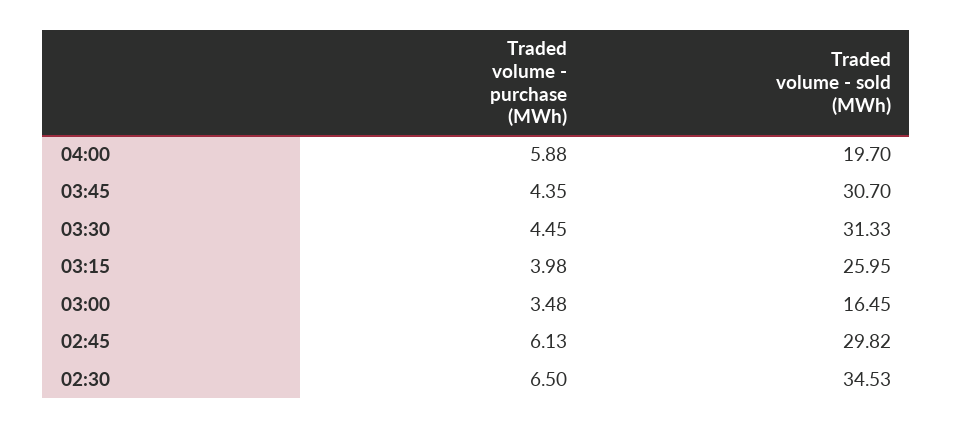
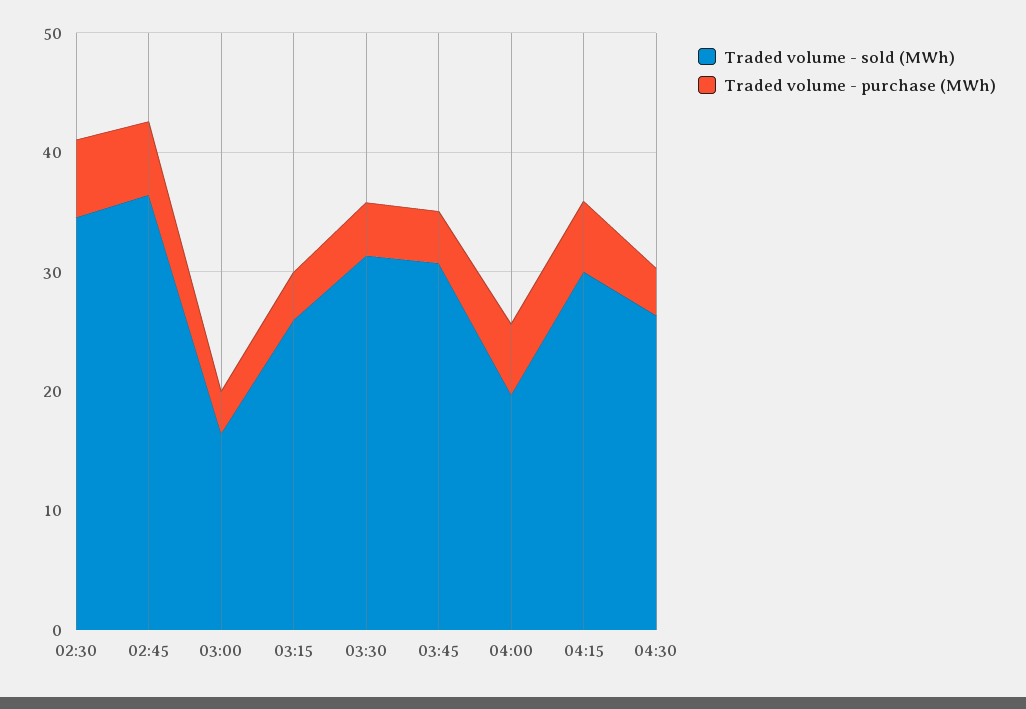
Traded volume - sold (MWh), 02:45: 29.82 -> 36
Traded volume - sold (MWh), 04:15: none -> 30
Traded volume - purchase (MWh), 04:15: none -> 6
Traded volume - sold (MWh), 04:30: none -> 26
Traded volume - purchase (MWh), 04:30: none -> 4

